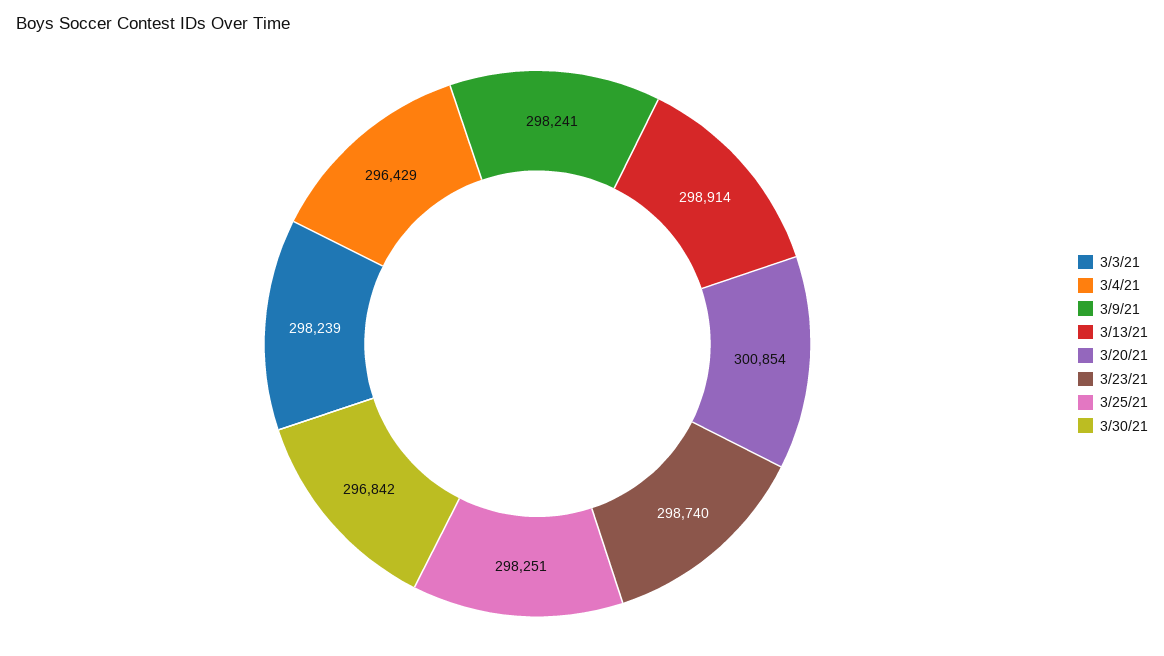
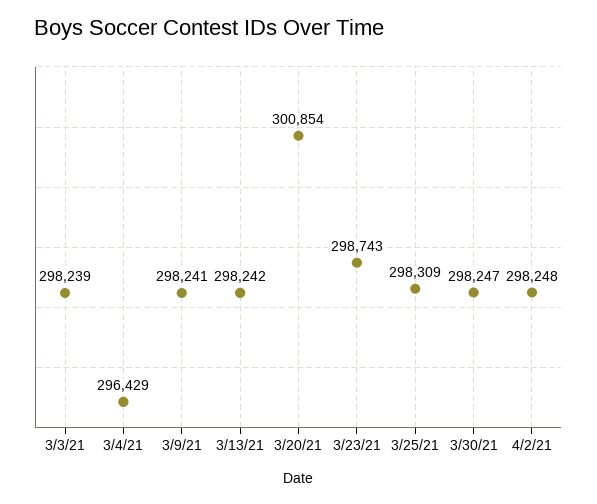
3/13/21: 298914 -> 298242
3/23/21: 298740 -> 298743
3/25/21: 298251 -> 298309
3/30/21: 296842 -> 298247
4/2/21: none -> 298248

